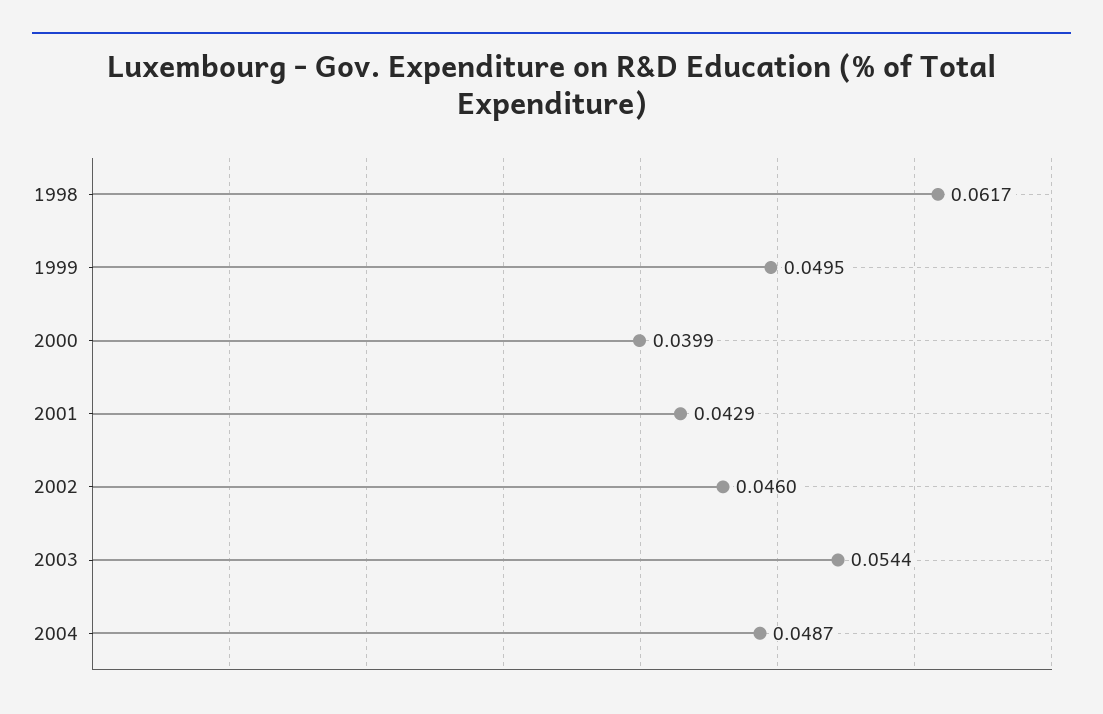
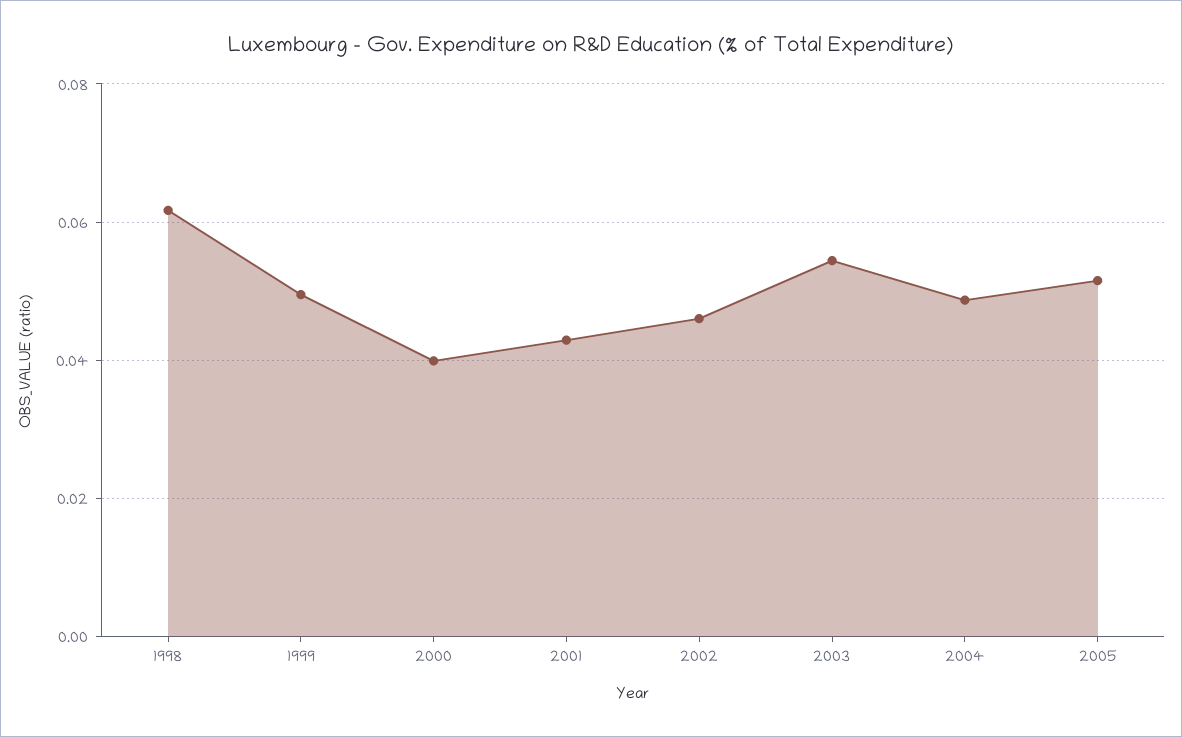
2005: none -> 0.052

